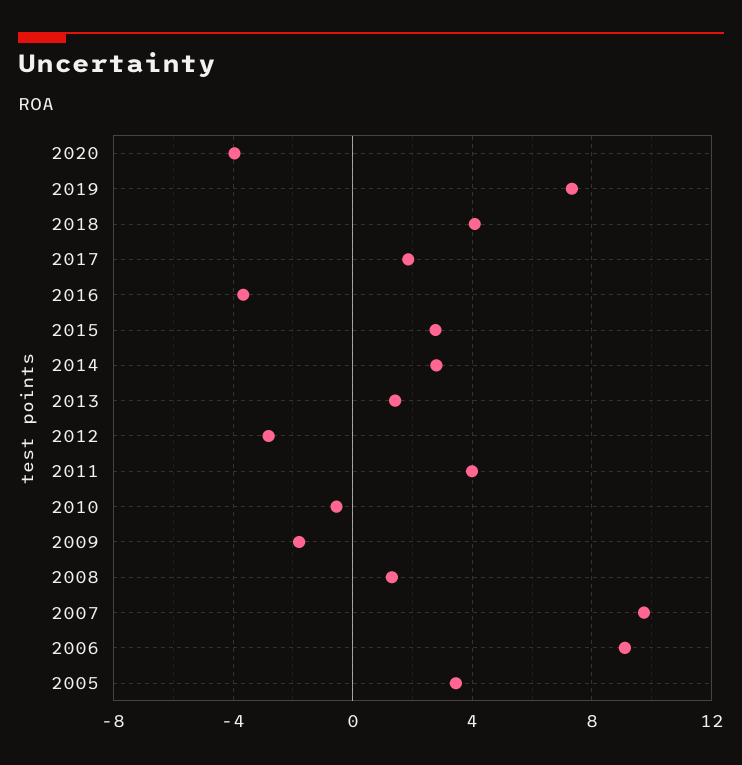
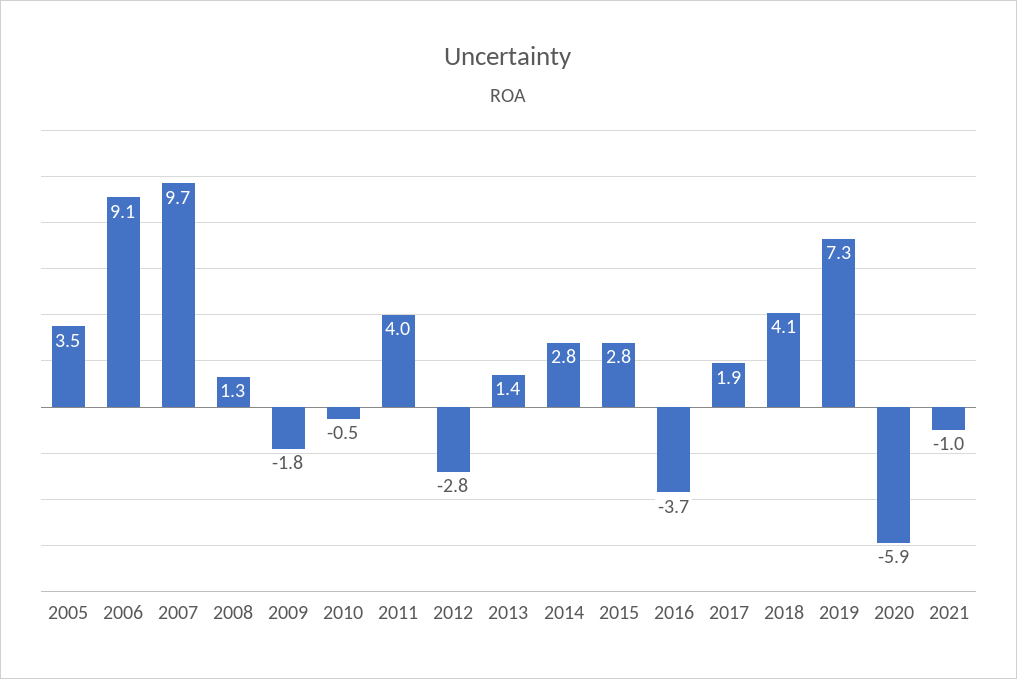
2020: -4 -> -5.9
2021: none -> -1

